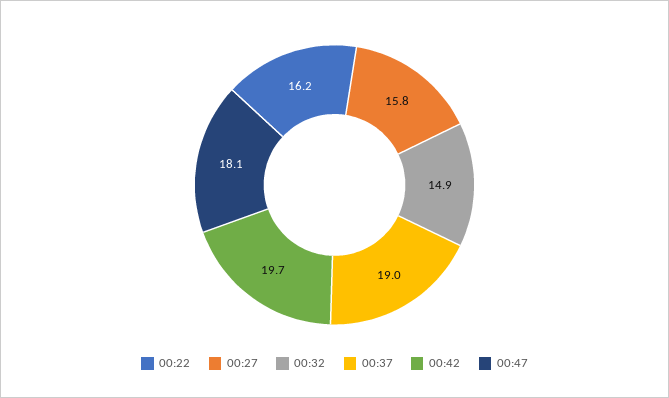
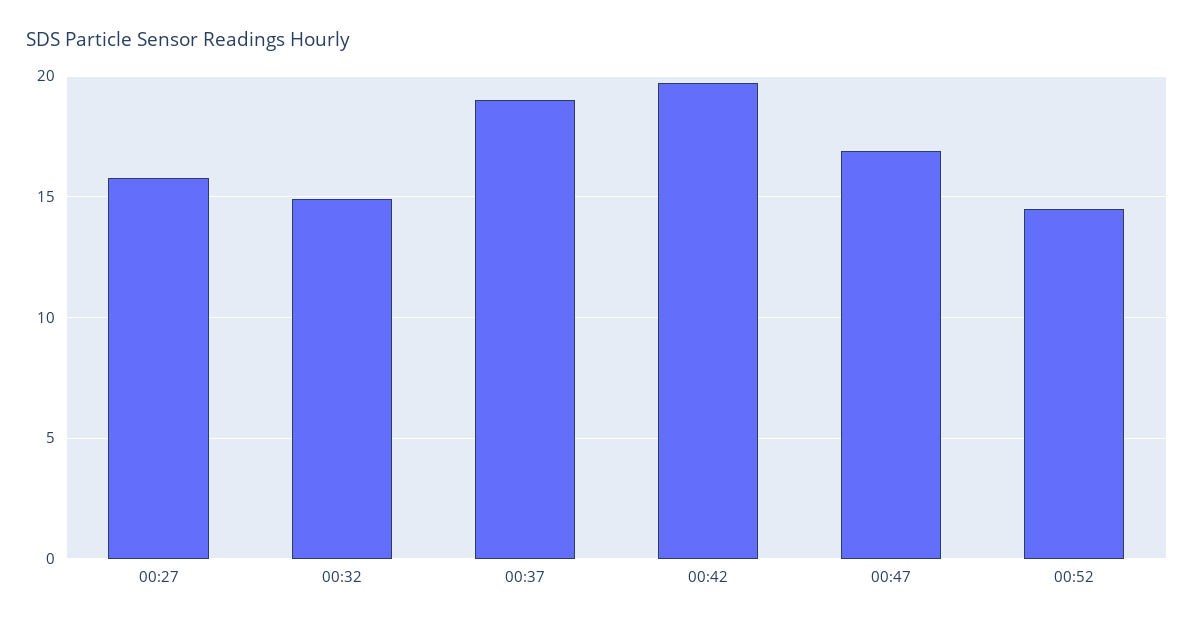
00:22: 16.2 -> none
00:47: 18.1 -> 17
00:52: none -> 14.5

